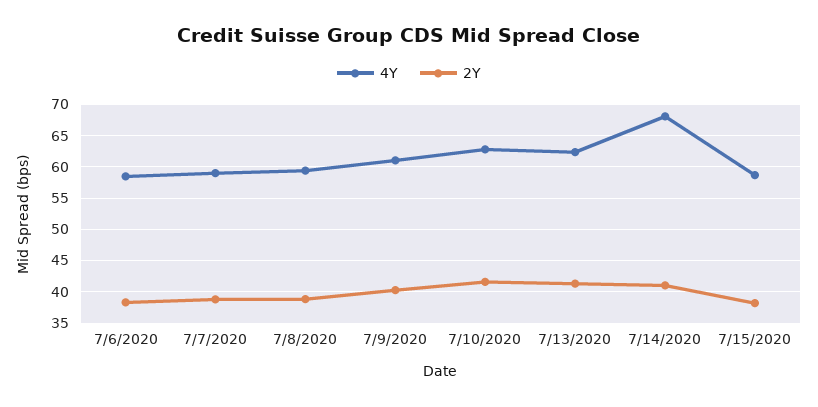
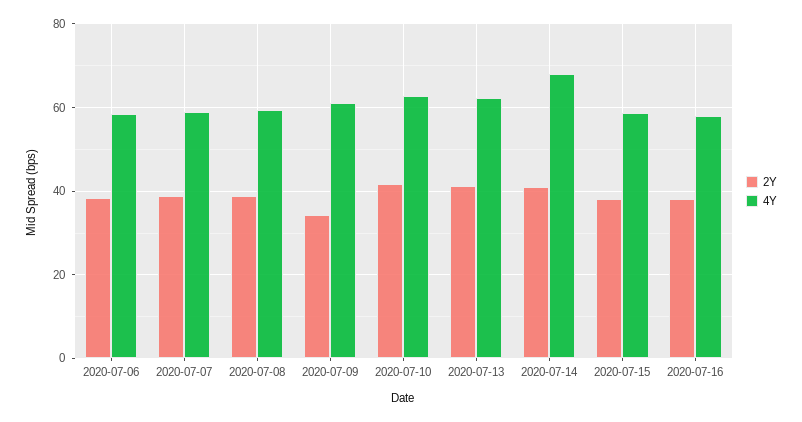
2Y, 7/9/2020: 40 -> 34
2Y, 2020-07-16: none -> 38
4Y, 2020-07-16: none -> 58

